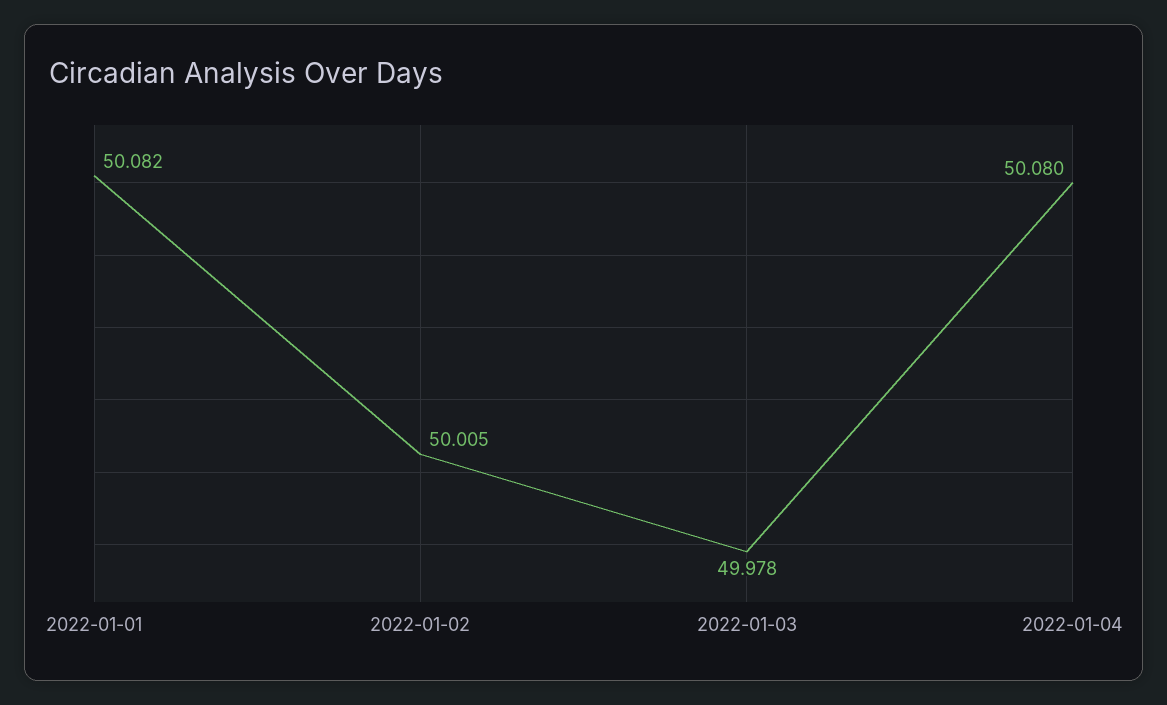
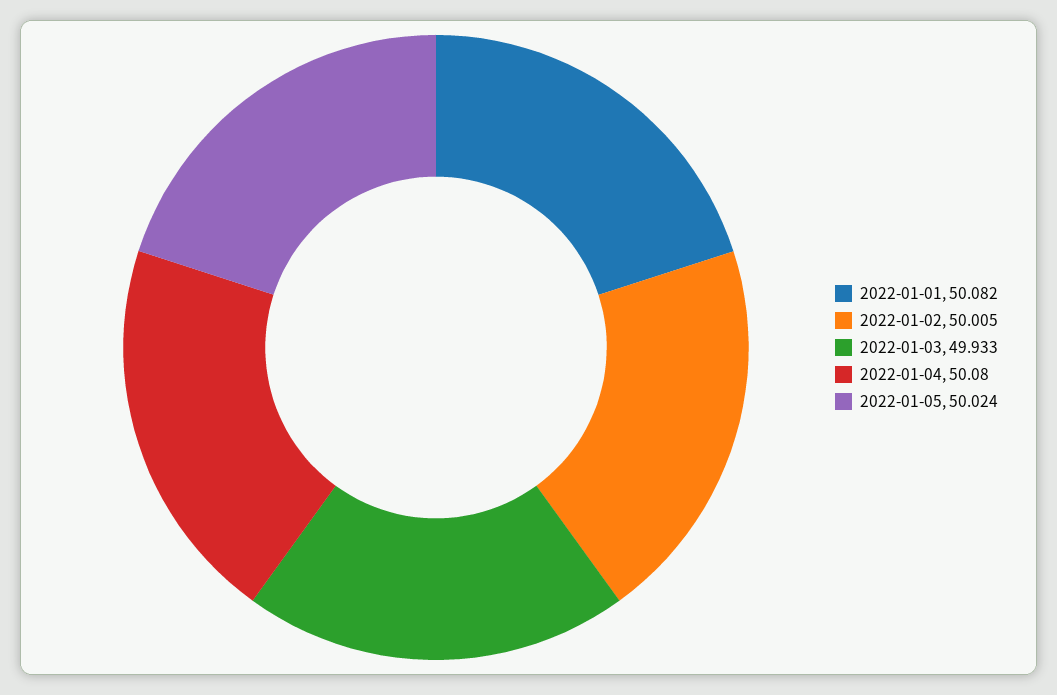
2022-01-03: 49.978 -> 49.933
2022-01-05: none -> 50.024

